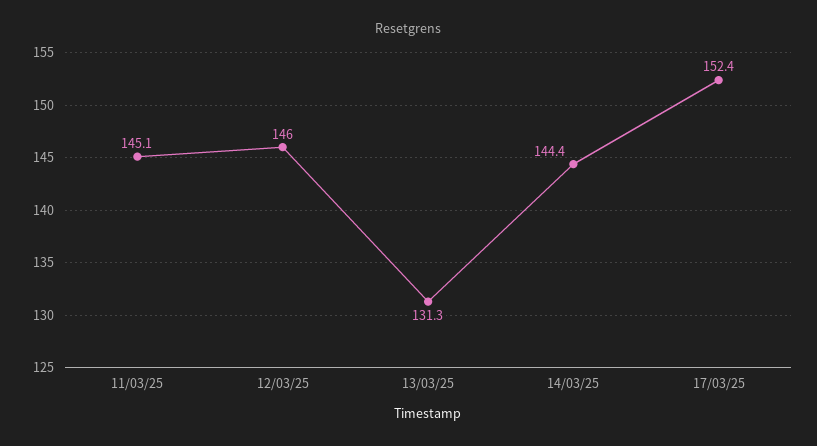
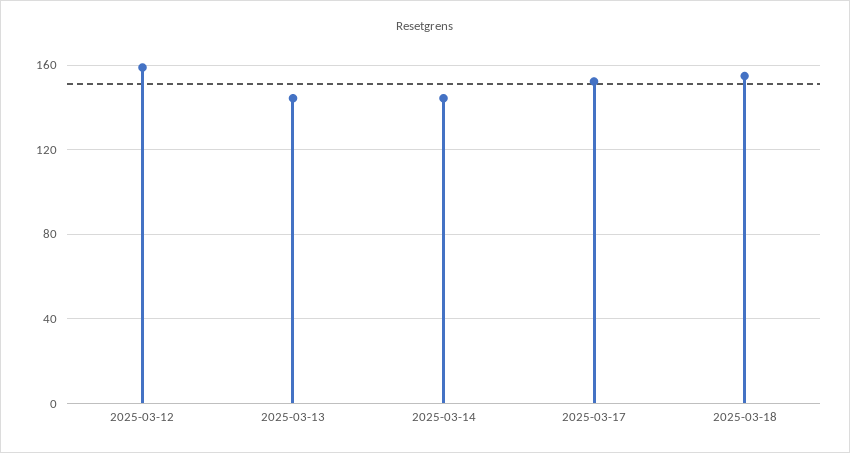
11/03/25: 145.1 -> none
12/03/25: 146 -> 160
13/03/25: 131.3 -> 145
2025-03-18: none -> 155

